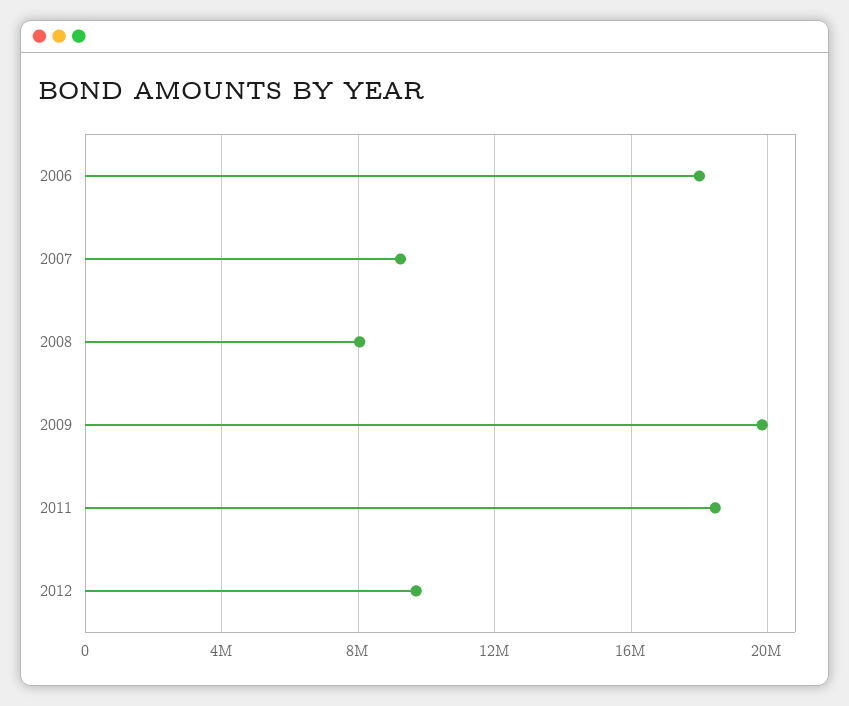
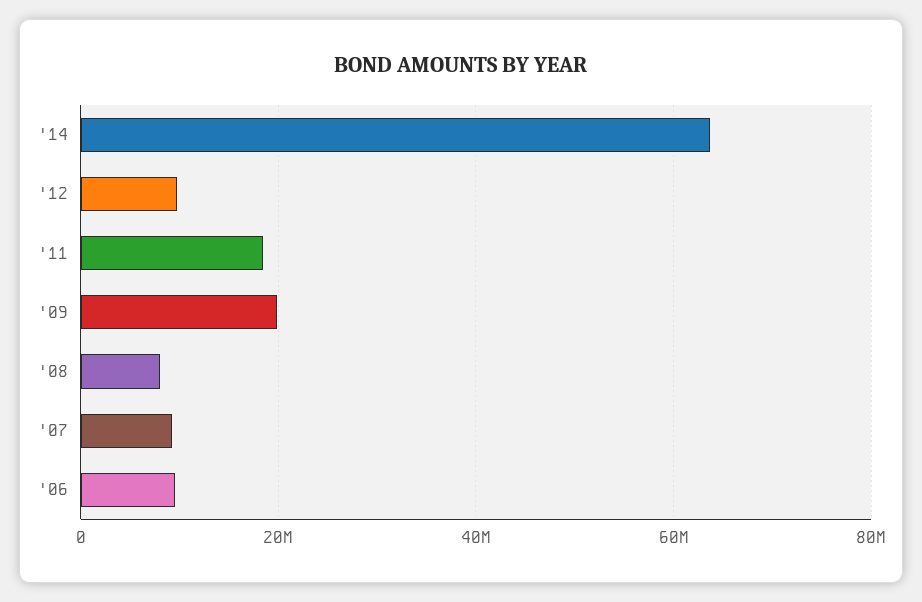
2006: 18000000 -> 10000000
'14: none -> 64000000

